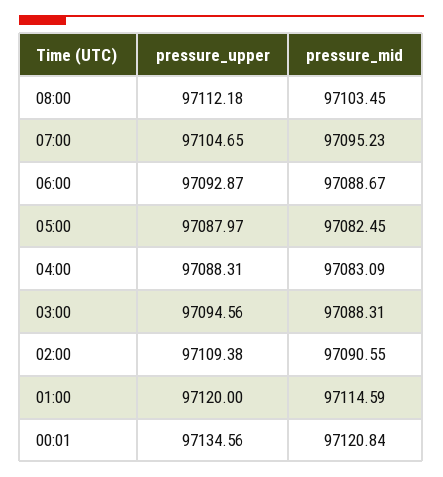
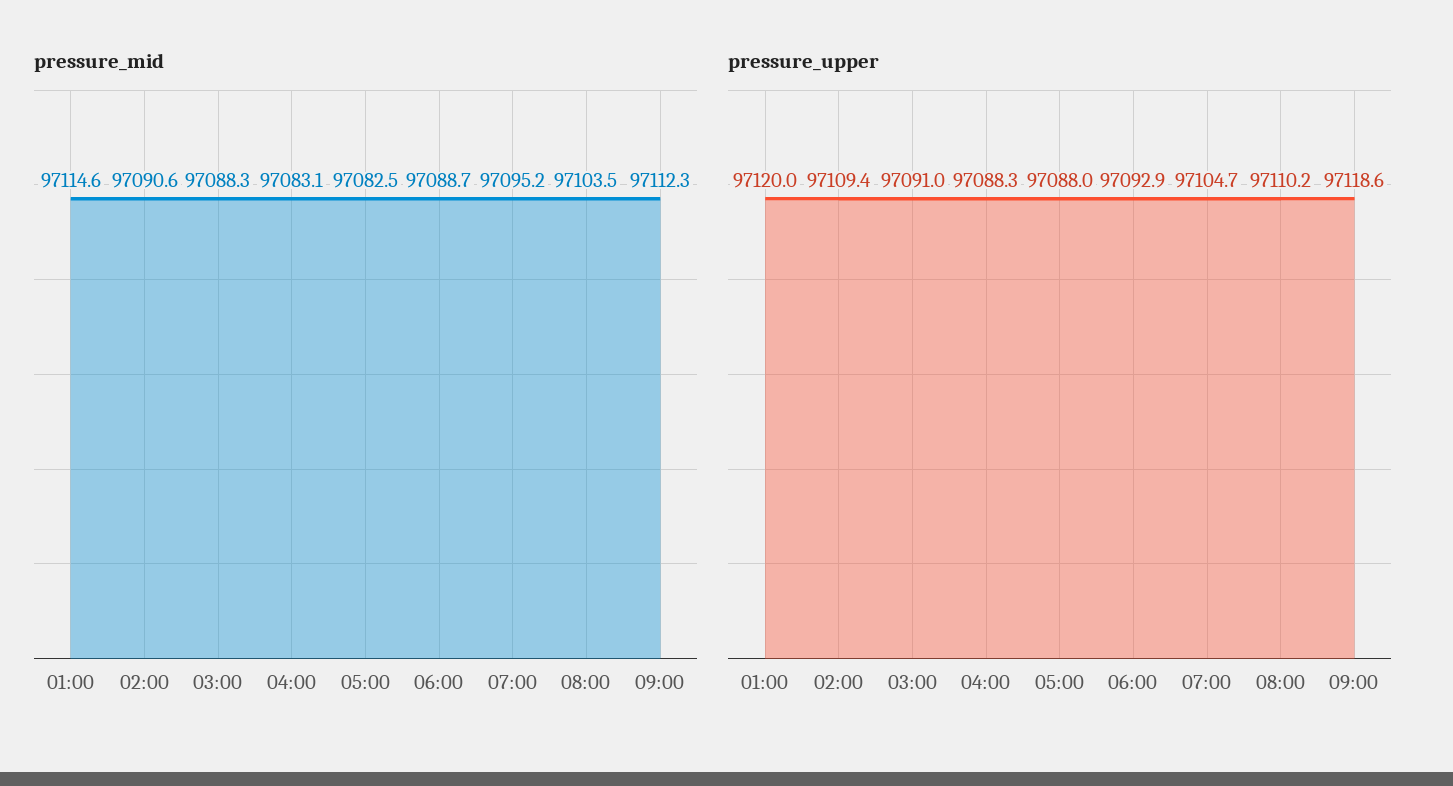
pressure_upper, 08:00: 97112.18 -> 97110.2
pressure_upper, 03:00: 97094.56 -> 97091
pressure_upper, 00:01: 97134.56 -> none
pressure_mid, 00:01: 97120.84 -> none
pressure_mid, 09:00: none -> 97112.3
pressure_upper, 09:00: none -> 97118.6

